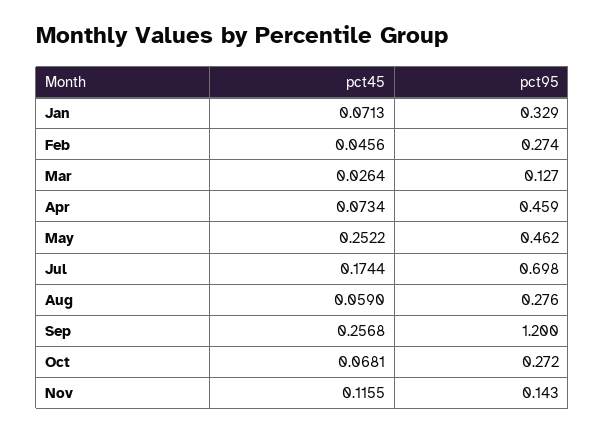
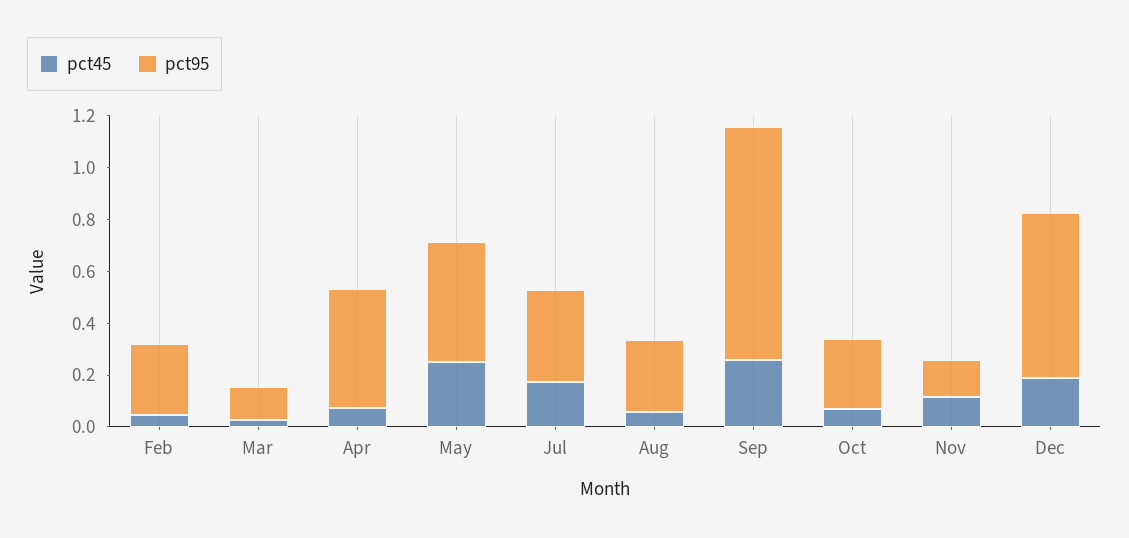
pct45, Jan: 0.0713 -> none
pct95, Jan: 0.329 -> none
pct95, Jul: 0.698 -> 0.35
pct95, Sep: 1.2 -> 0.9
pct45, Dec: none -> 0.2
pct95, Dec: none -> 0.65

